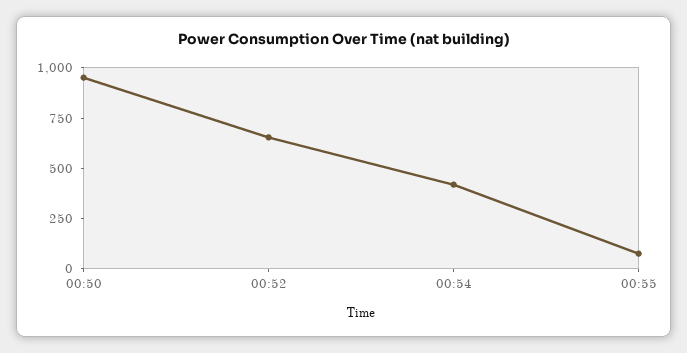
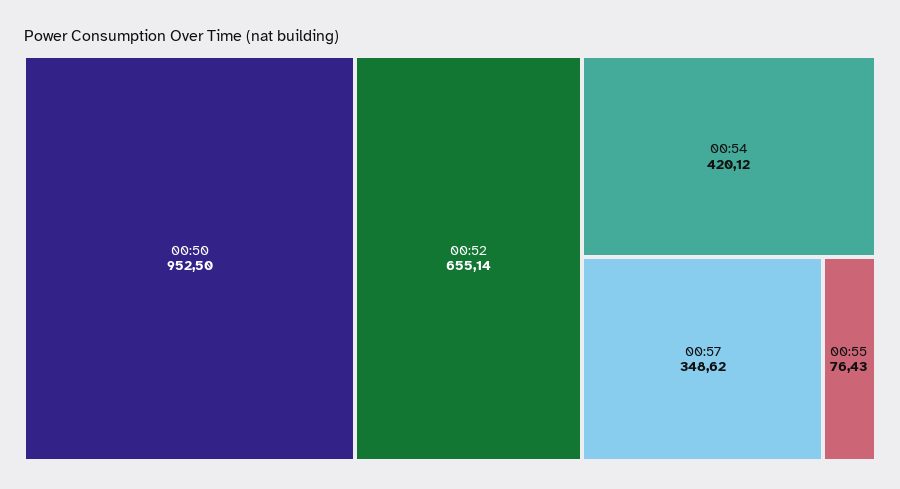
00:57: none -> 348.62

